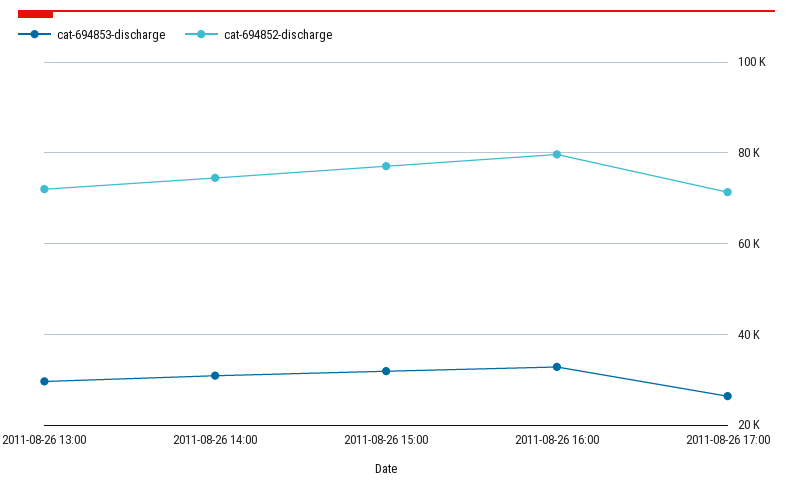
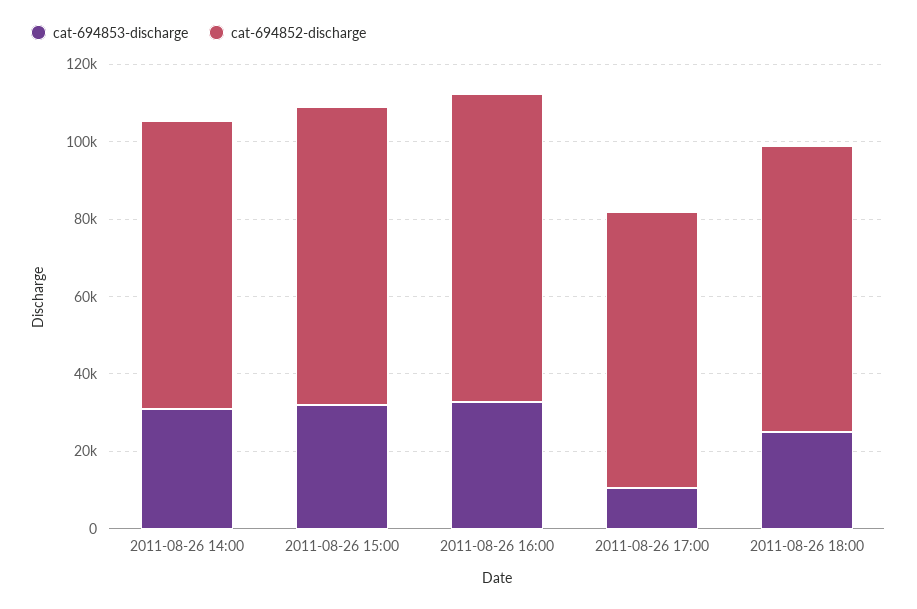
cat-694853-discharge, 2011-08-26 13:00: 30000 -> none
cat-694852-discharge, 2011-08-26 13:00: 72000 -> none
cat-694853-discharge, 2011-08-26 17:00: 26000 -> 10000
cat-694853-discharge, 2011-08-26 18:00: none -> 25000
cat-694852-discharge, 2011-08-26 18:00: none -> 75000

